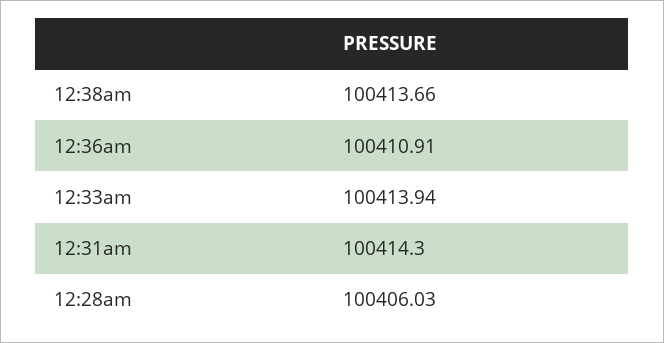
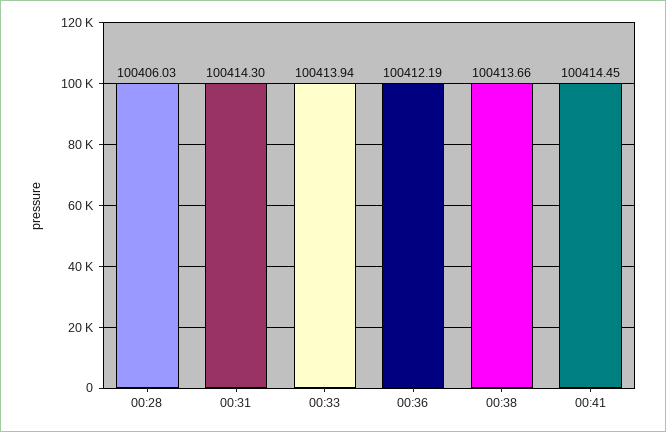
12:36am: 100410.91 -> 100412.19
00:41: none -> 100414.45

